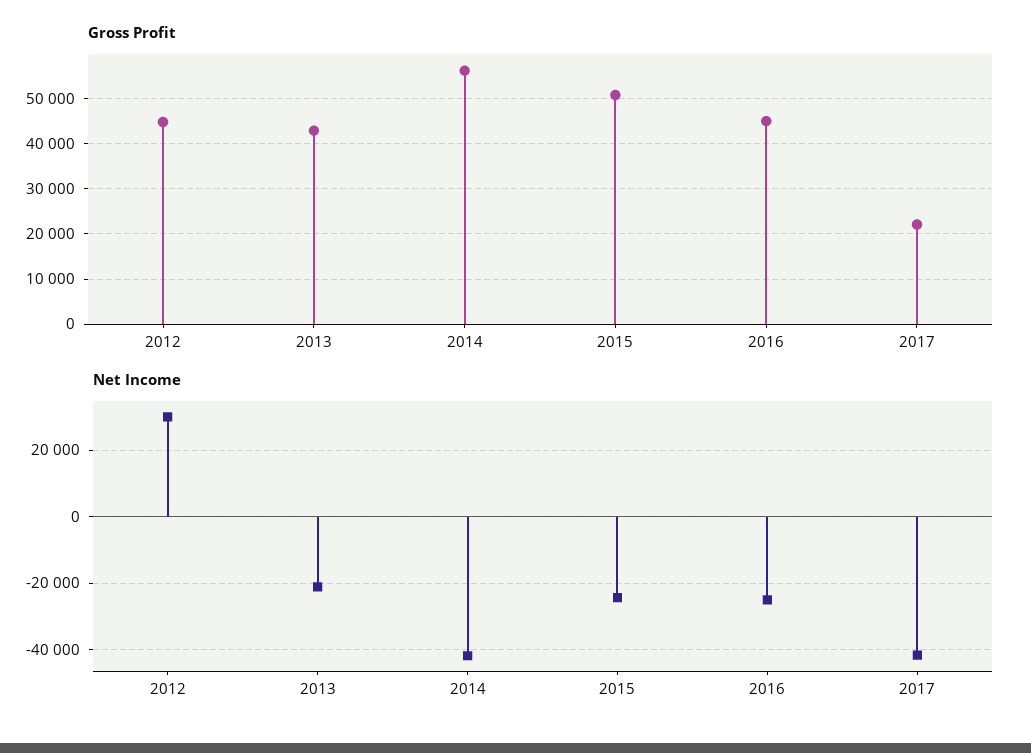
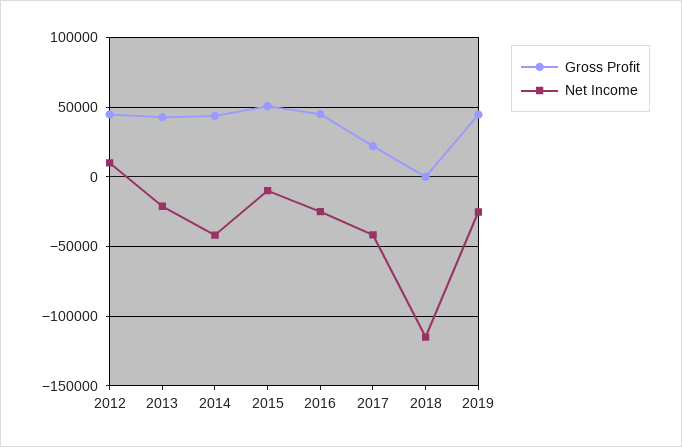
Gross Profit, 2014: 56000 -> 45000
Net Income, 2012: 30000 -> 10000
Net Income, 2015: -24000 -> -10000
Gross Profit, 2018: none -> 0
Net Income, 2018: none -> -115000
Gross Profit, 2019: none -> 45000
Net Income, 2019: none -> -25000

